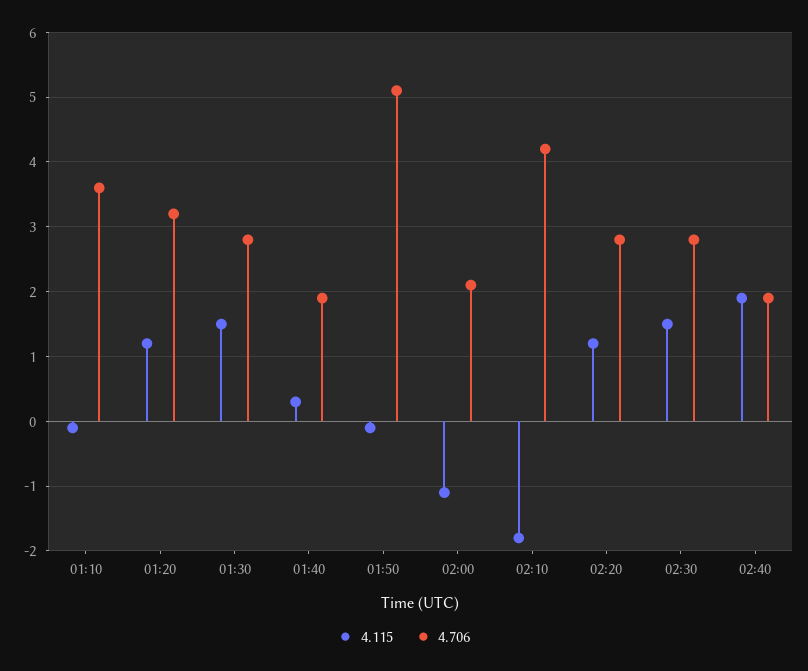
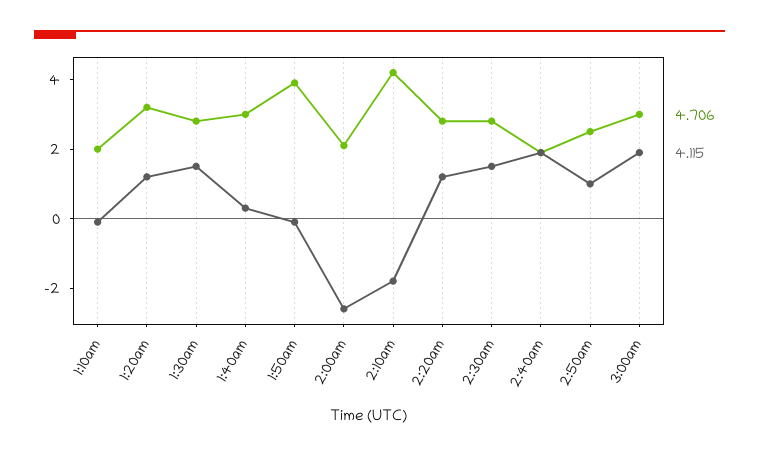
4.706, 01:10: 3.6 -> 2
4.706, 01:40: 1.9 -> 3
4.706, 01:50: 5.1 -> 4
4.115, 02:00: -1.1 -> -2.5
4.706, 2:50am: none -> 2.5
4.115, 2:50am: none -> 1
4.706, 3:00am: none -> 3
4.115, 3:00am: none -> 2

